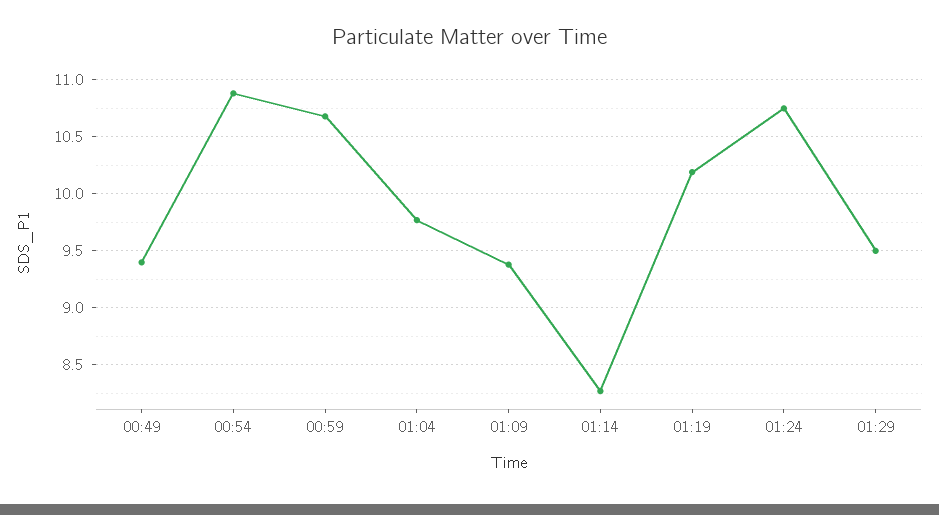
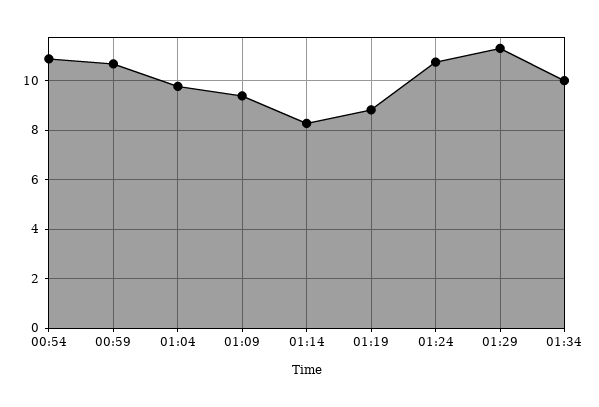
00:49: 9.4 -> none
01:19: 10.2 -> 8.75
01:29: 9.5 -> 11.25
01:34: none -> 10

